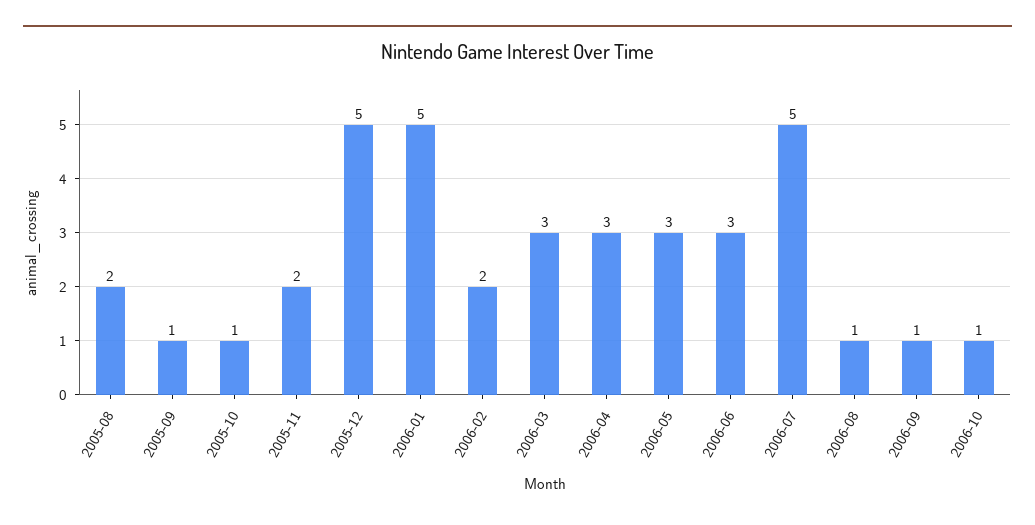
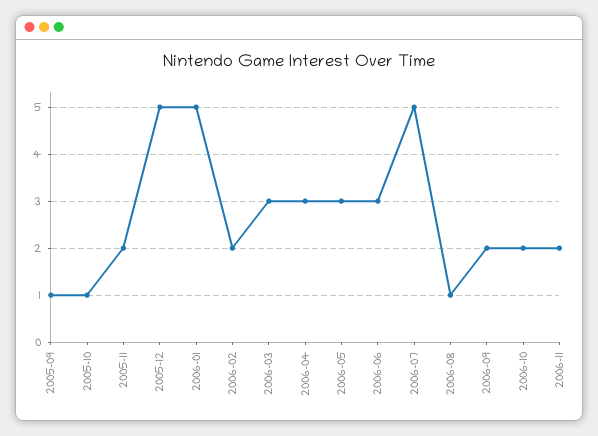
2005-08: 2 -> none
2006-09: 1 -> 2
2006-10: 1 -> 2
2006-11: none -> 2

